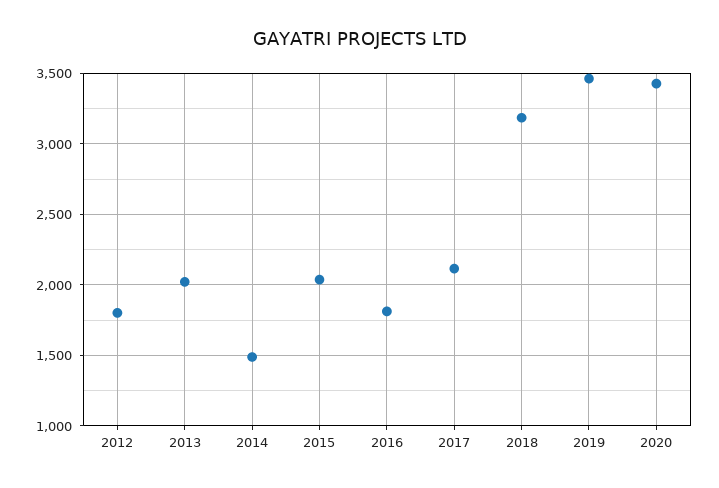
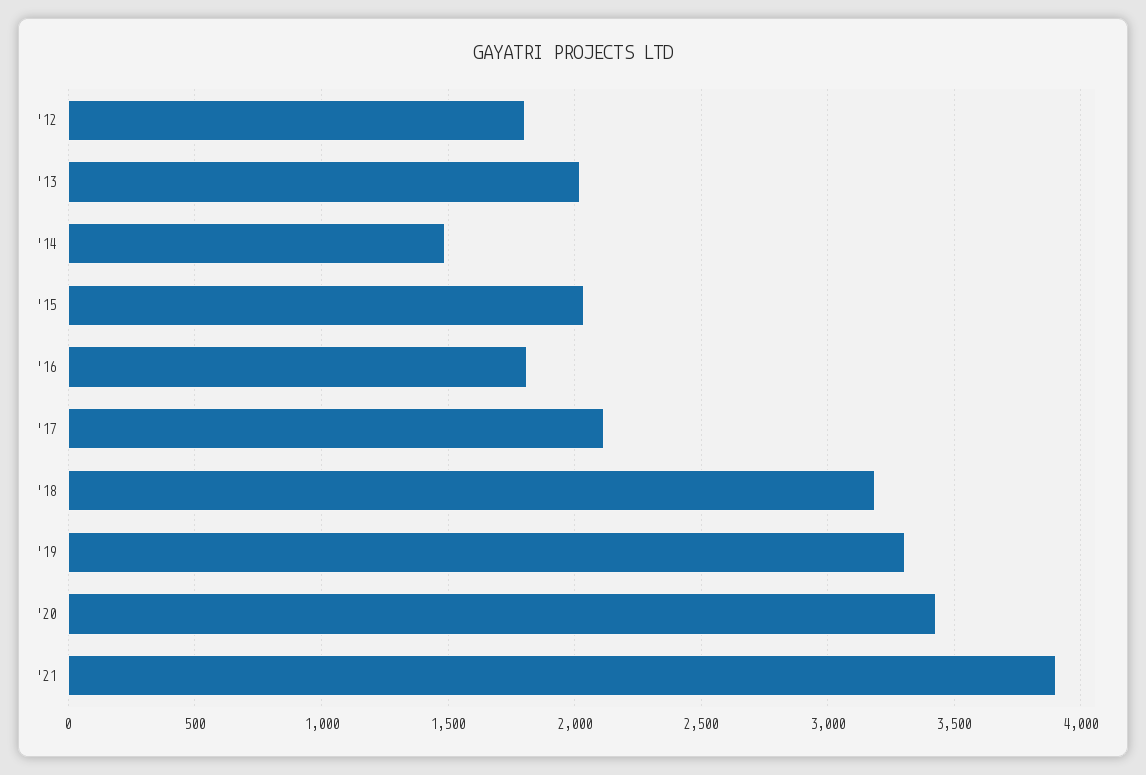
2019: 3450 -> 3300
'21: none -> 3900

